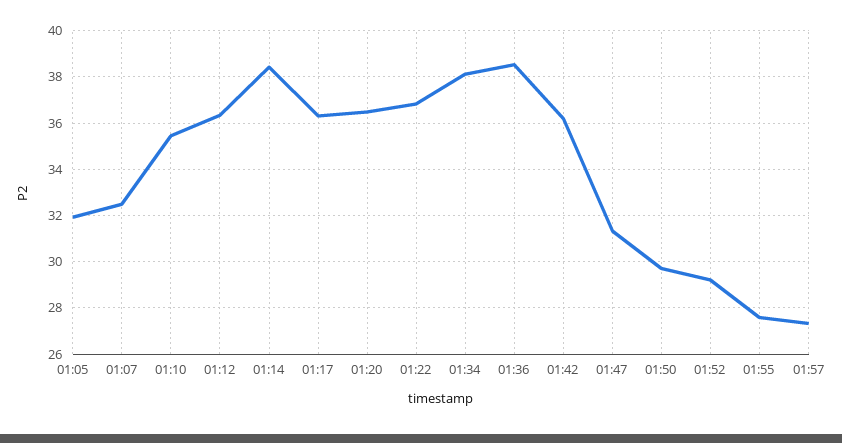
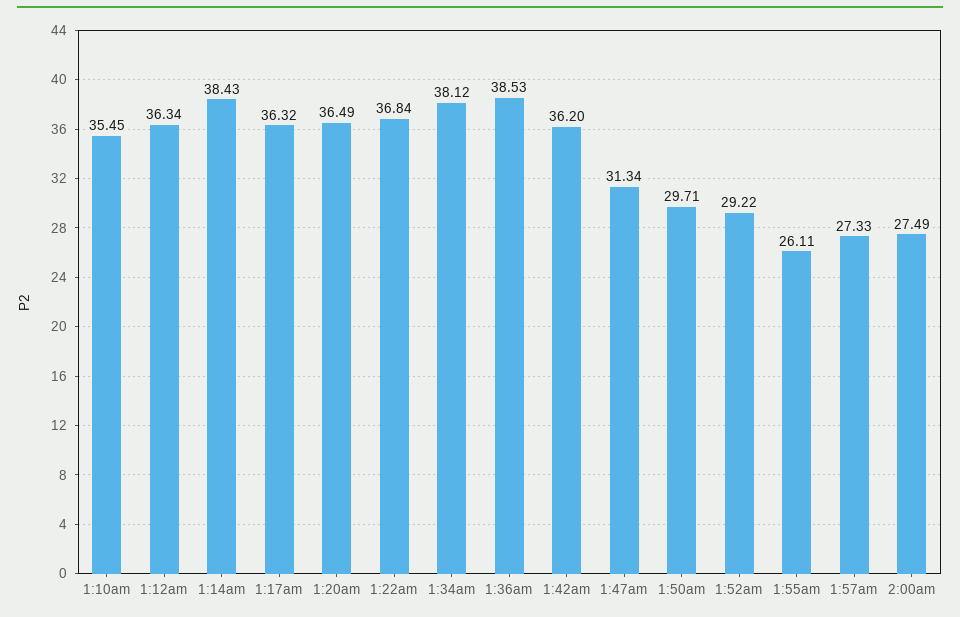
01:05: 32 -> none
01:07: 32.5 -> none
01:55: 27.5 -> 26.11
2:00am: none -> 27.49

